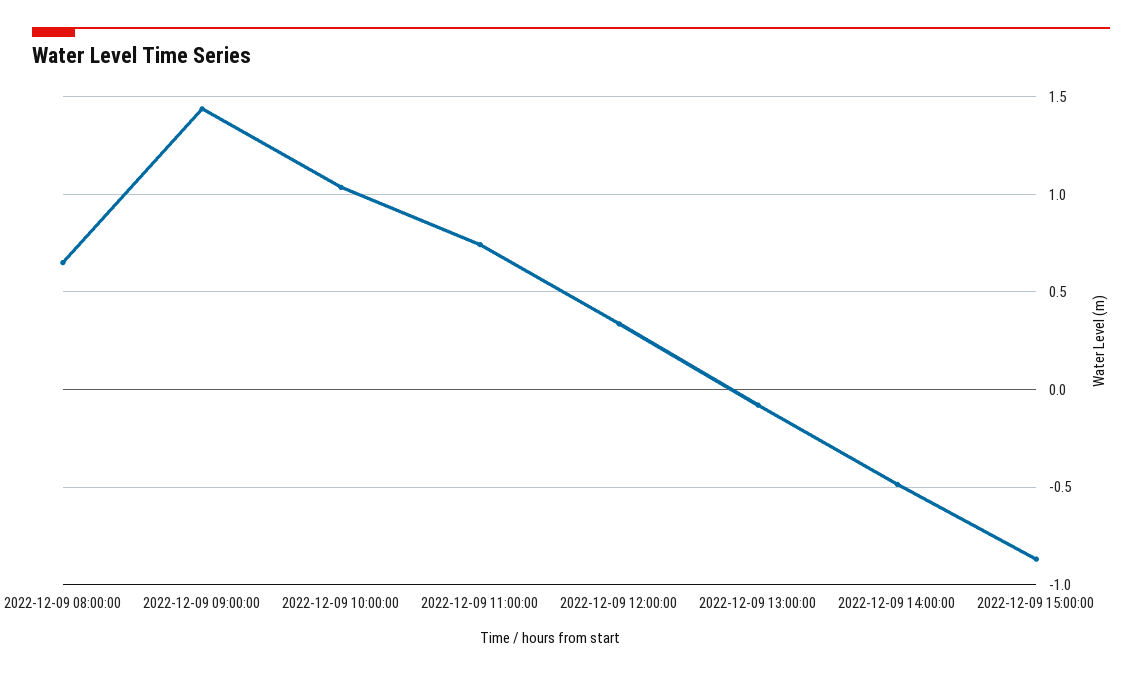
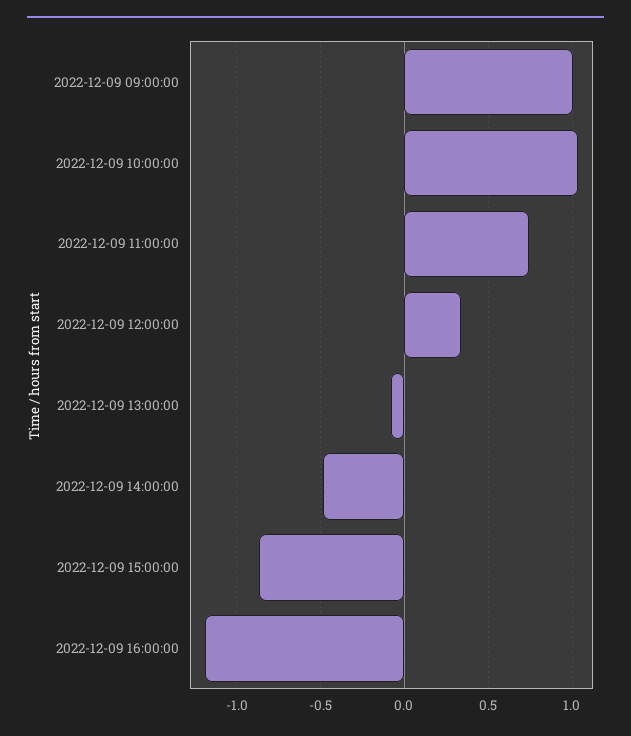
2022-12-09 08:00:00: 0.65 -> none
2022-12-09 09:00:00: 1.45 -> 1
2022-12-09 16:00:00: none -> -1.2

